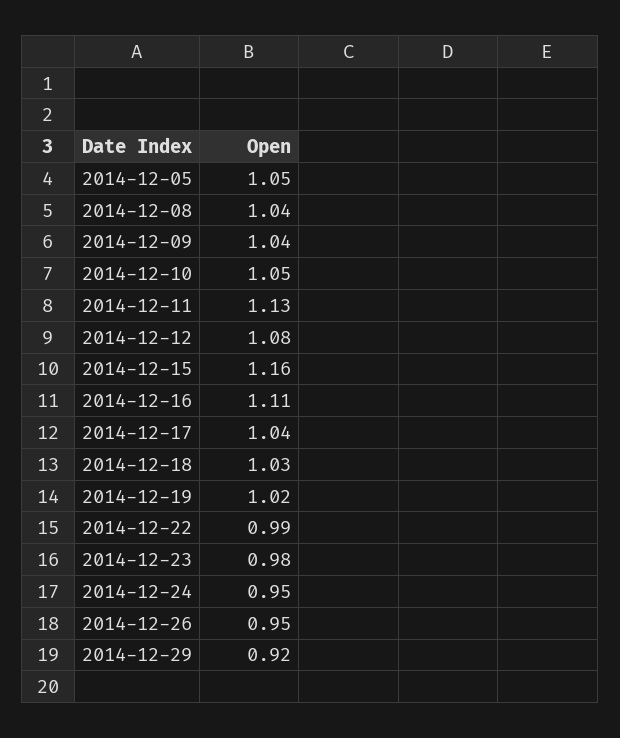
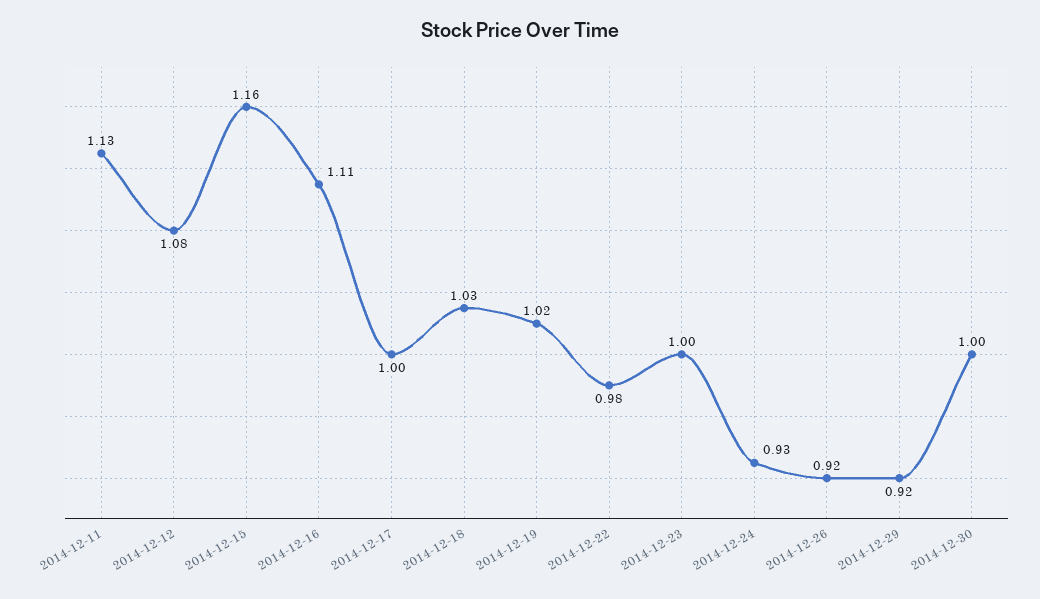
2014-12-05: 1.05 -> none
2014-12-08: 1.04 -> none
2014-12-09: 1.04 -> none
2014-12-10: 1.05 -> none
2014-12-17: 1.04 -> 1
2014-12-22: 0.99 -> 0.98
2014-12-23: 0.98 -> 1
2014-12-24: 0.95 -> 0.93
2014-12-26: 0.95 -> 0.92
2014-12-30: none -> 1

